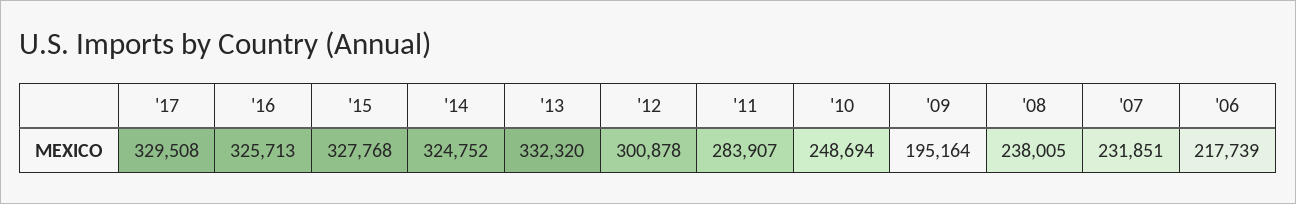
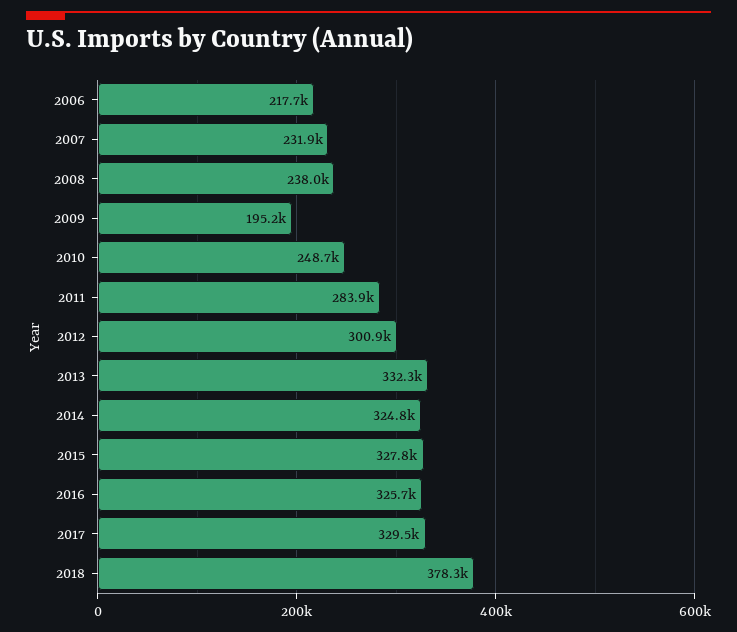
2018: none -> 378300

